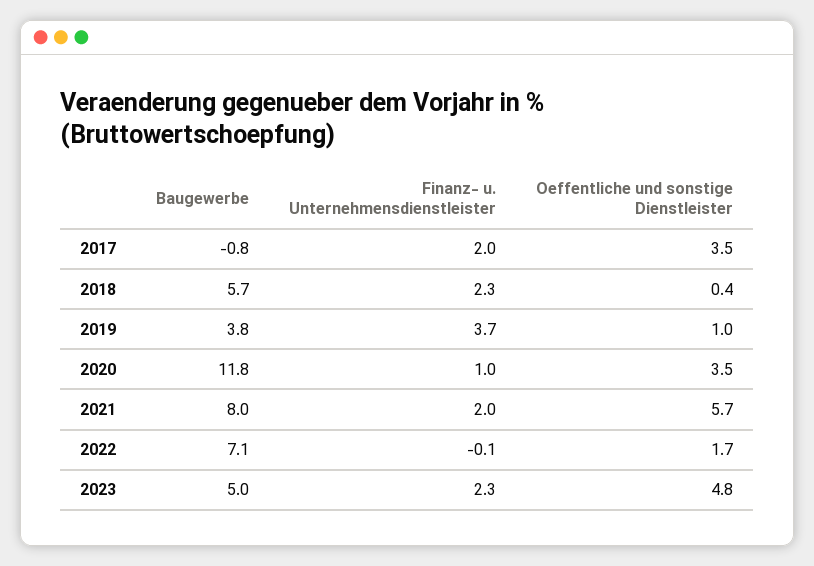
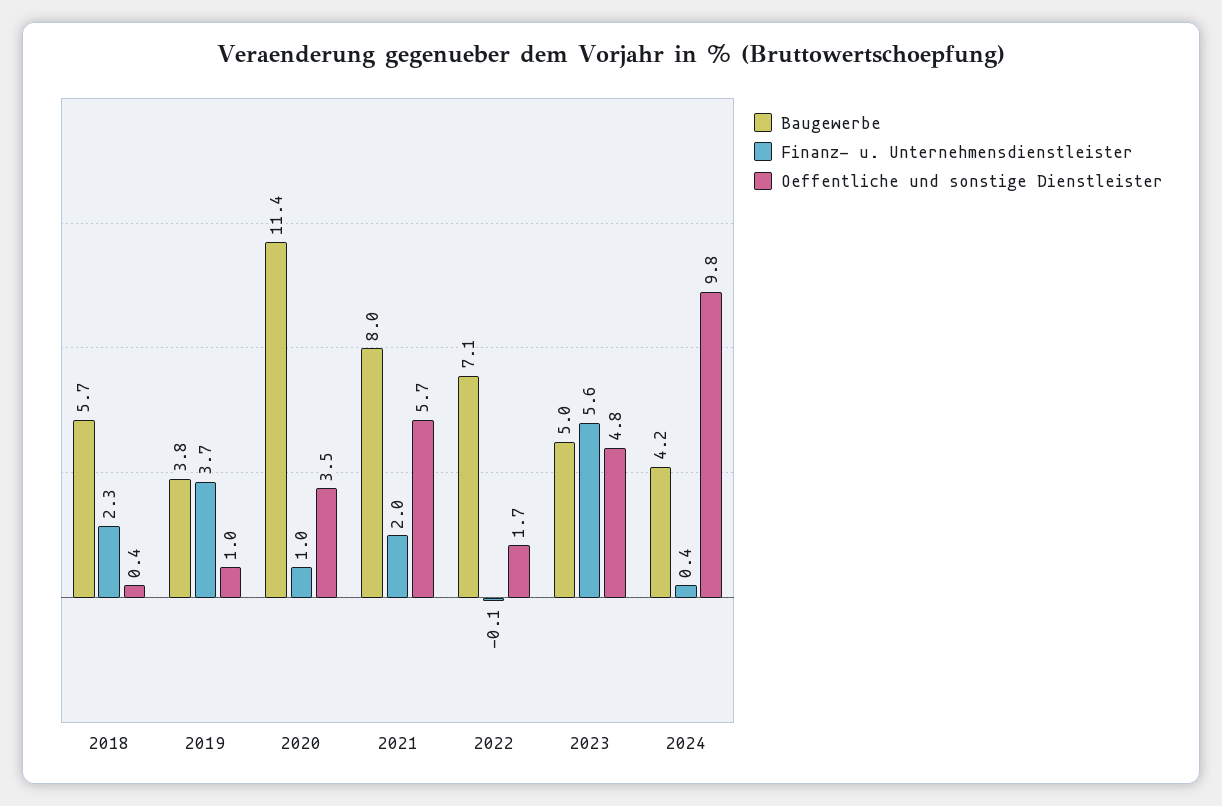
Baugewerbe, 2017: -0.8 -> none
Finanz- u. Unternehmensdienstleister, 2017: 2 -> none
Oeffentliche und sonstige Dienstleister, 2017: 3.5 -> none
Baugewerbe, 2020: 11.8 -> 11.4
Finanz- u. Unternehmensdienstleister, 2023: 2.3 -> 5.6
Baugewerbe, 2024: none -> 4.2
Finanz- u. Unternehmensdienstleister, 2024: none -> 0.4
Oeffentliche und sonstige Dienstleister, 2024: none -> 9.8

